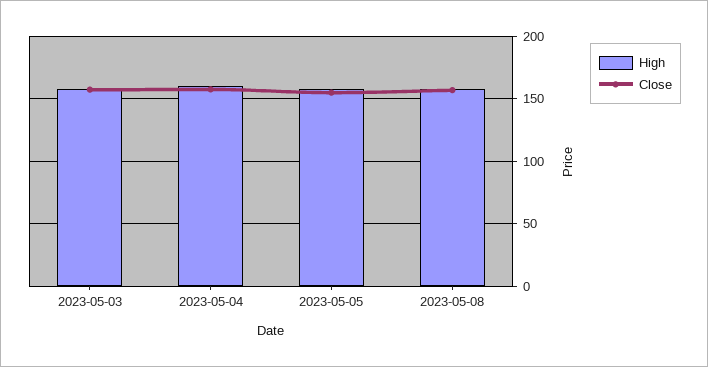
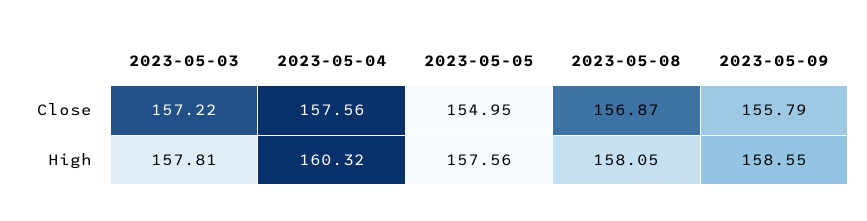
Close, 2023-05-09: none -> 155.79
High, 2023-05-09: none -> 158.55

